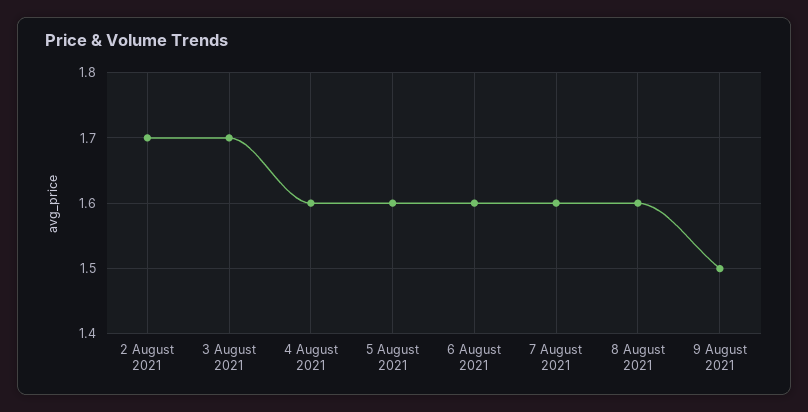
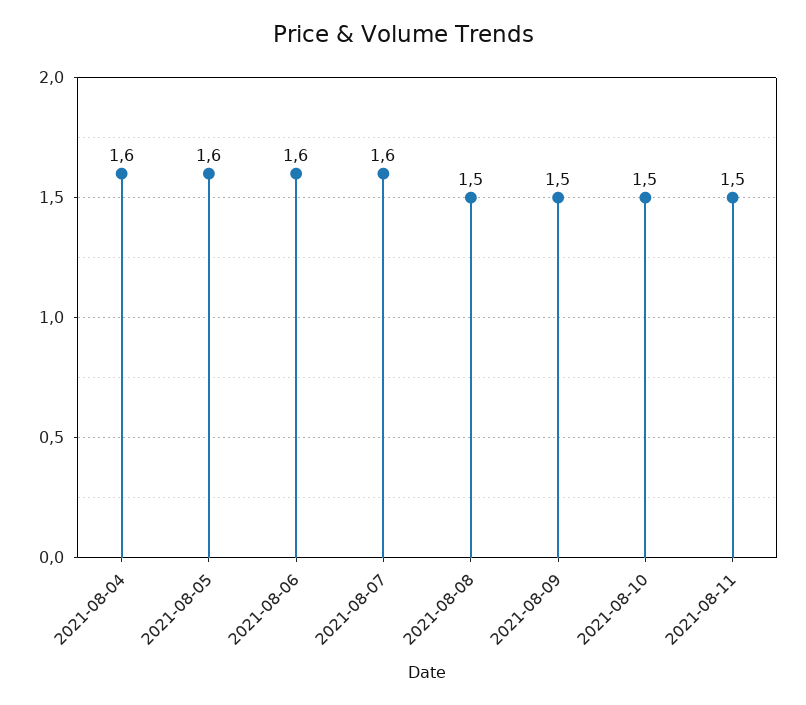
2 August 2021: 1.7 -> none
3 August 2021: 1.7 -> none
8 August 2021: 1.6 -> 1.5
2021-08-10: none -> 1.5
2021-08-11: none -> 1.5

